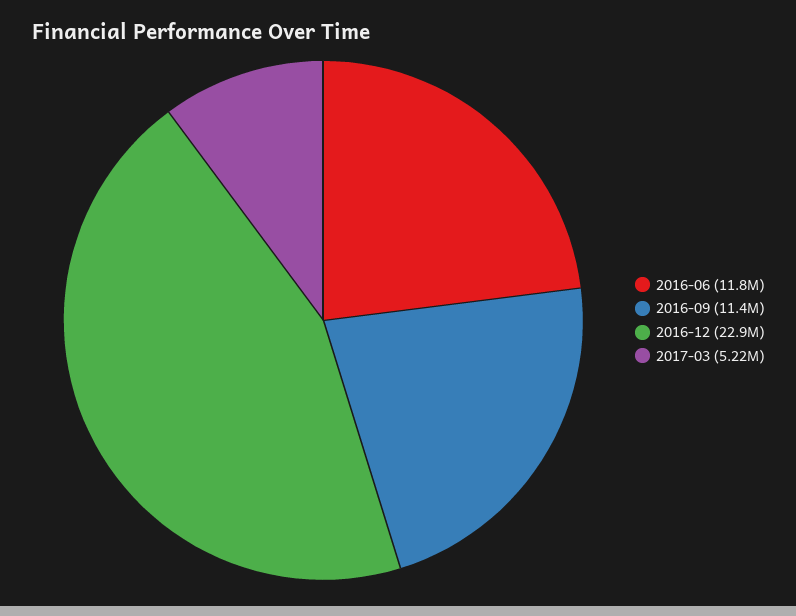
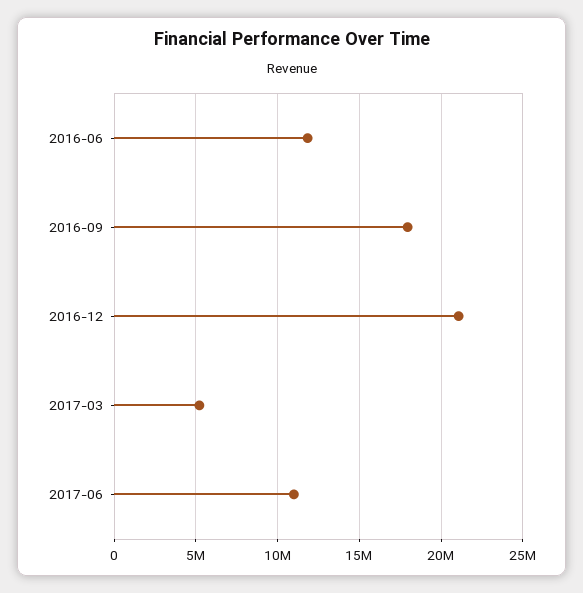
2016-09: 11400000 -> 18000000
2016-12: 22900000 -> 21000000
2017-06: none -> 11000000

